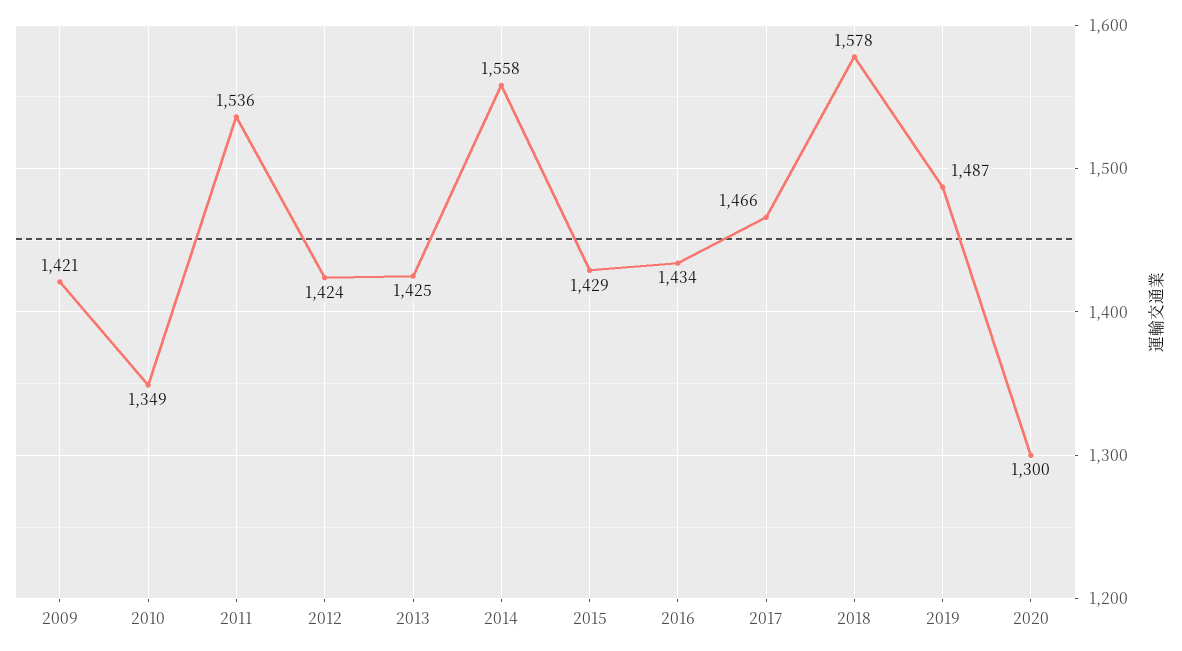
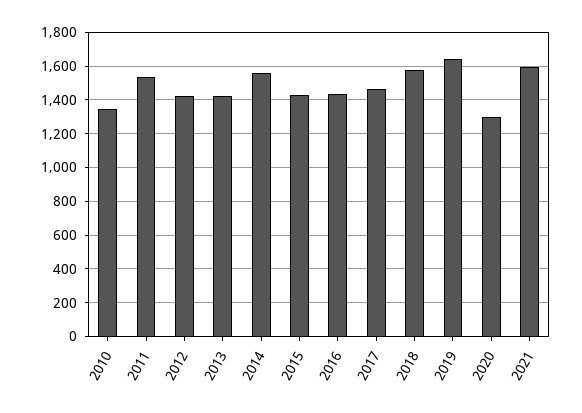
2009: 1421 -> none
2019: 1487 -> 1650
2021: none -> 1600

